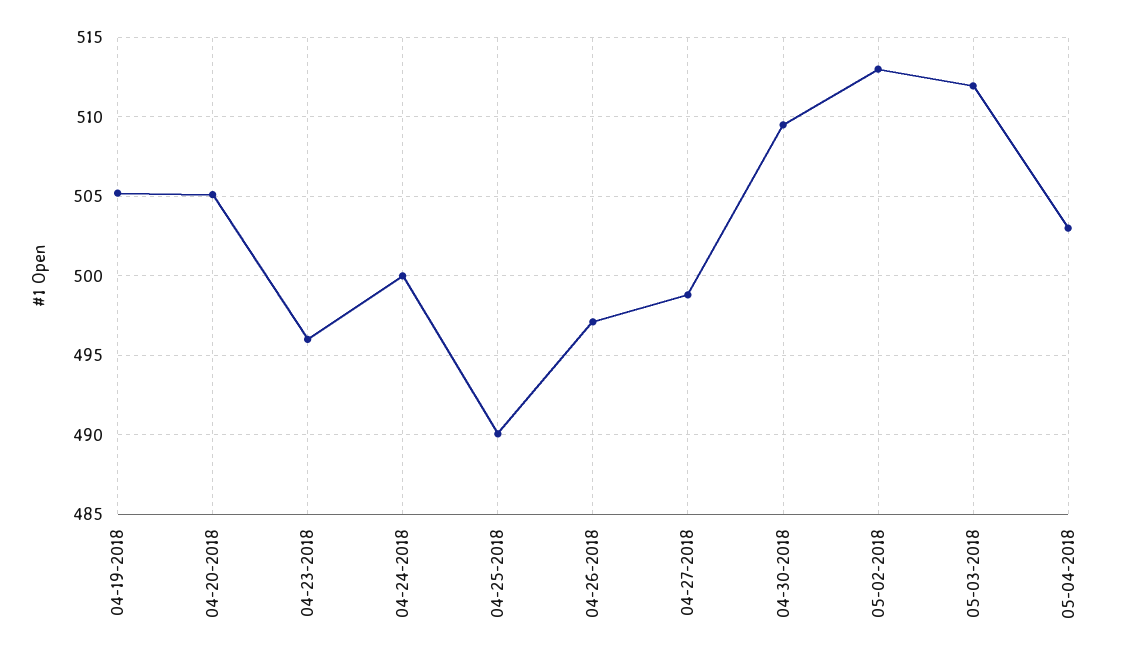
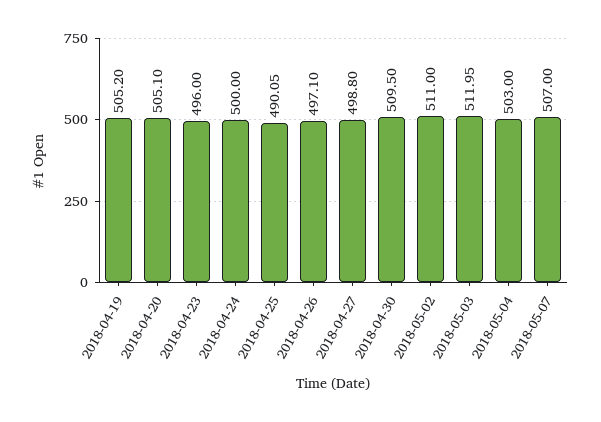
05-02-2018: 513 -> 511
2018-05-07: none -> 507

